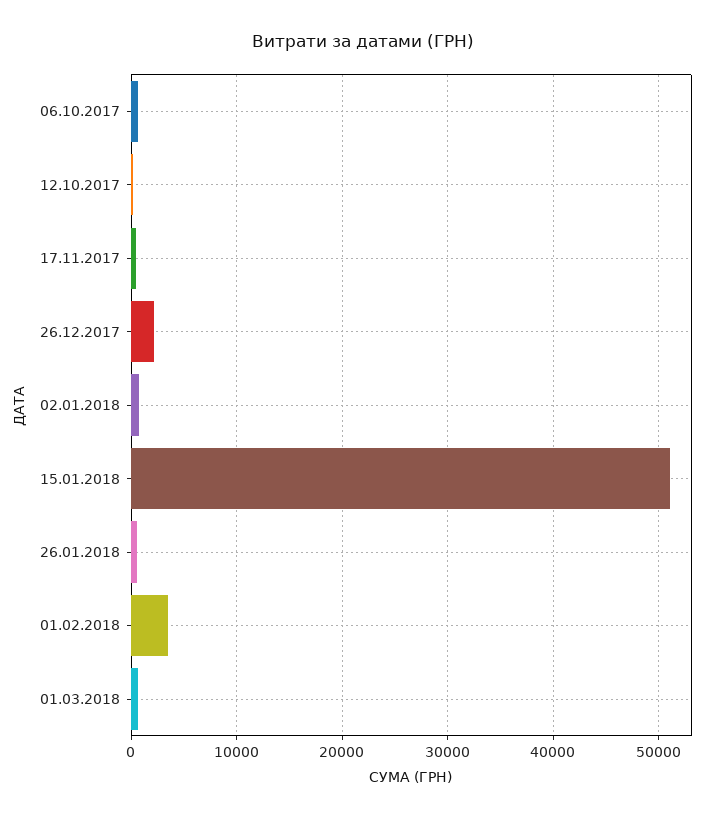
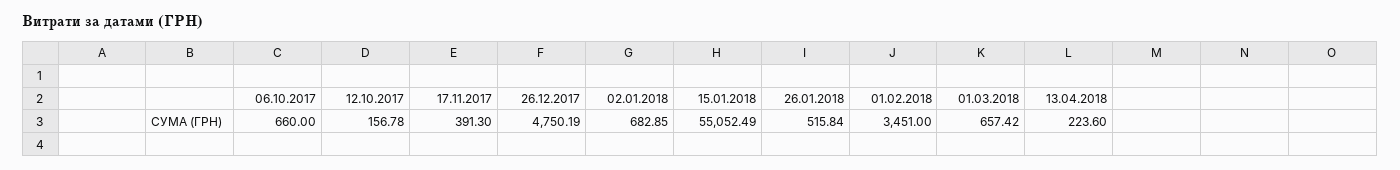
26.12.2017: 2000 -> 4750.19
15.01.2018: 51000 -> 55052.49
13.04.2018: none -> 223.6

